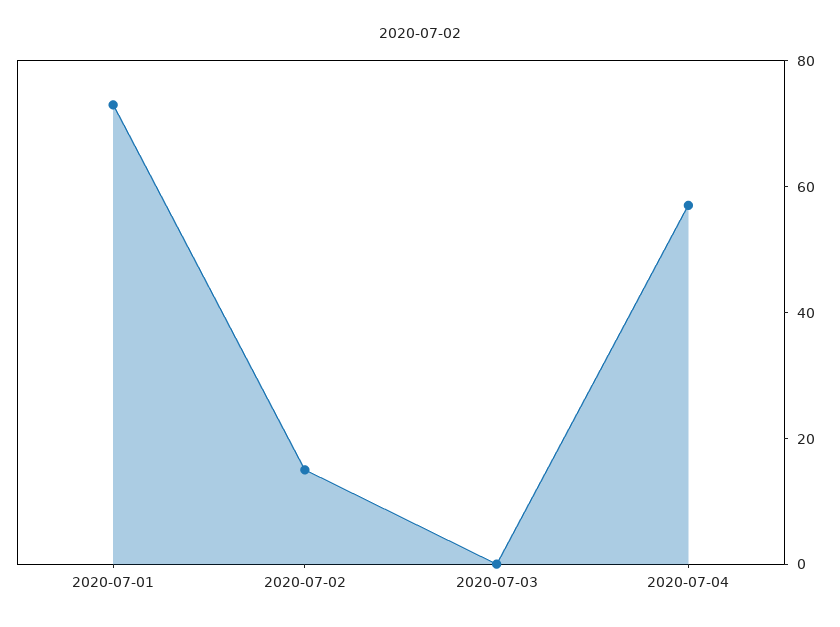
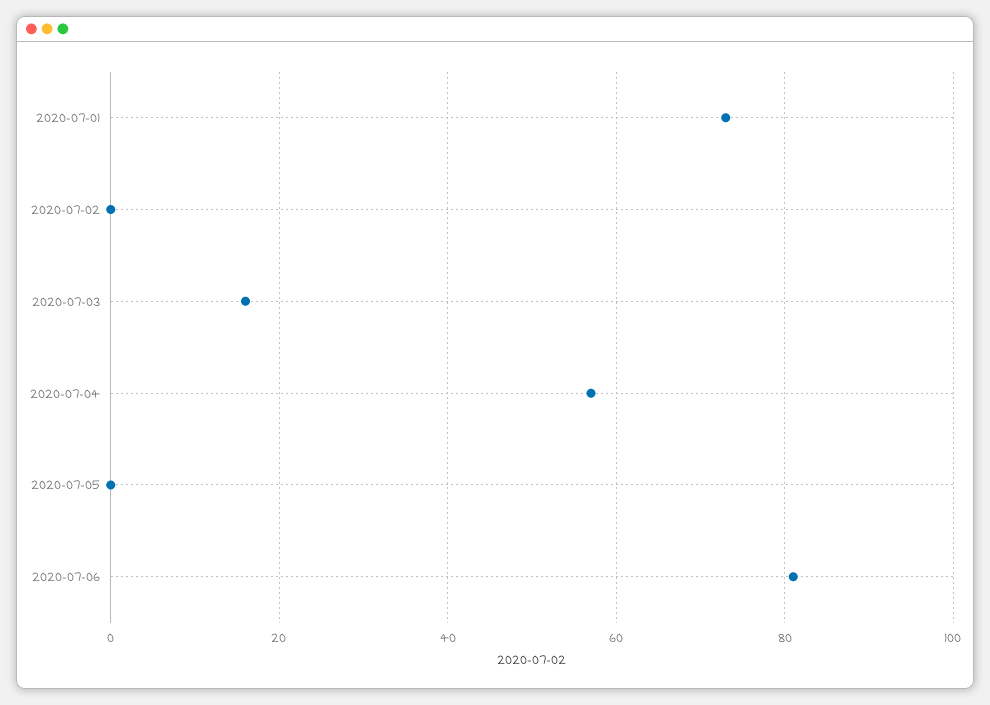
2020-07-02: 15 -> 0
2020-07-03: 0 -> 15
2020-07-05: none -> 0
2020-07-06: none -> 80

